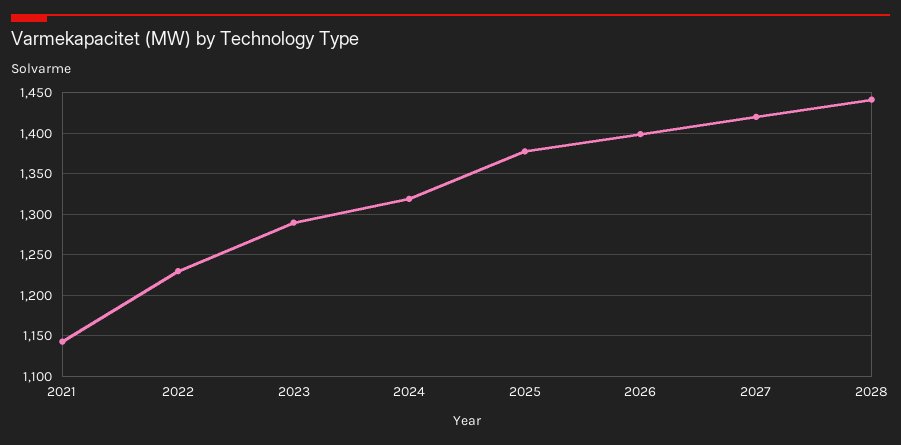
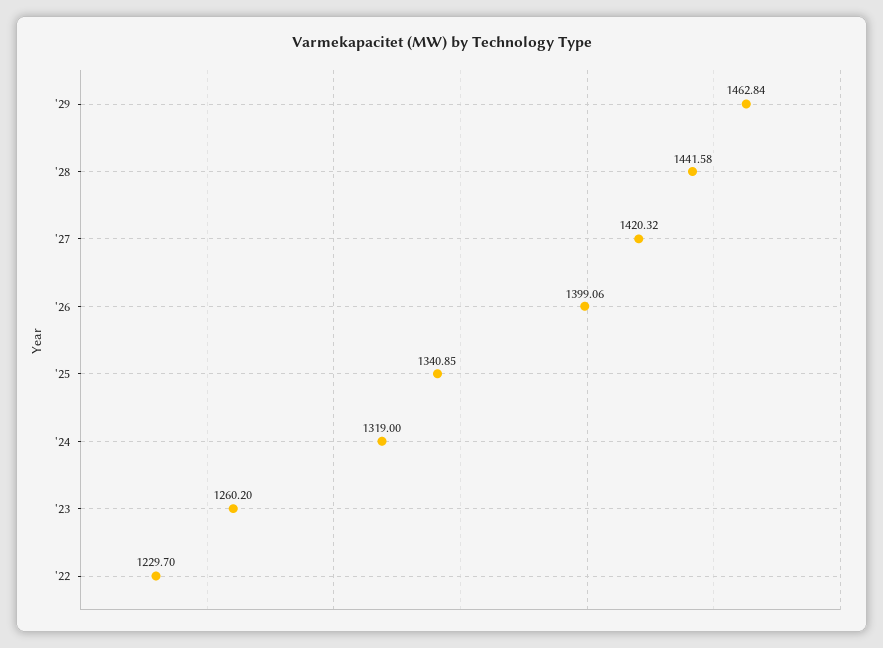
2021: 1140 -> none
2023: 1290 -> 1260.2
2025: 1380 -> 1340.85
'29: none -> 1462.84

